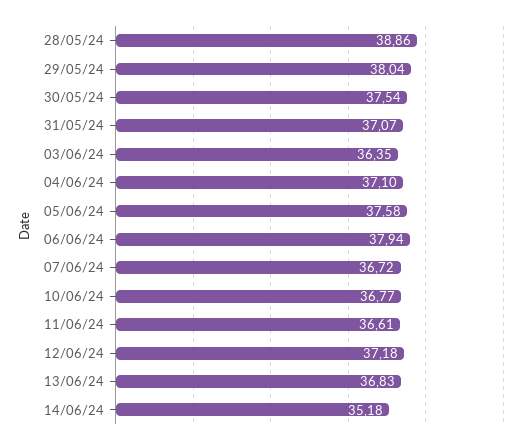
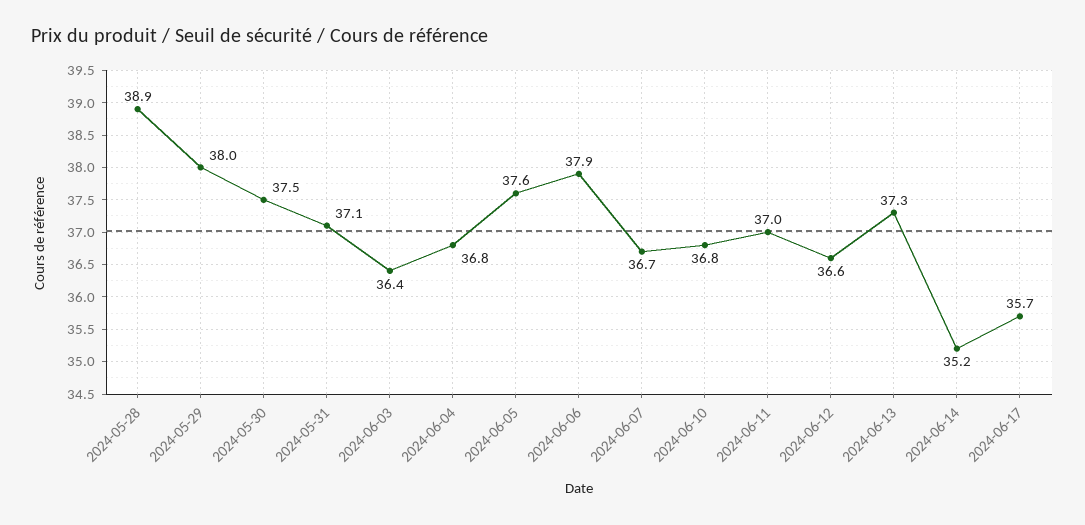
04/06/24: 37.1 -> 36.8
11/06/24: 36.61 -> 37
12/06/24: 37.18 -> 36.6
13/06/24: 36.83 -> 37.3
2024-06-17: none -> 35.7

